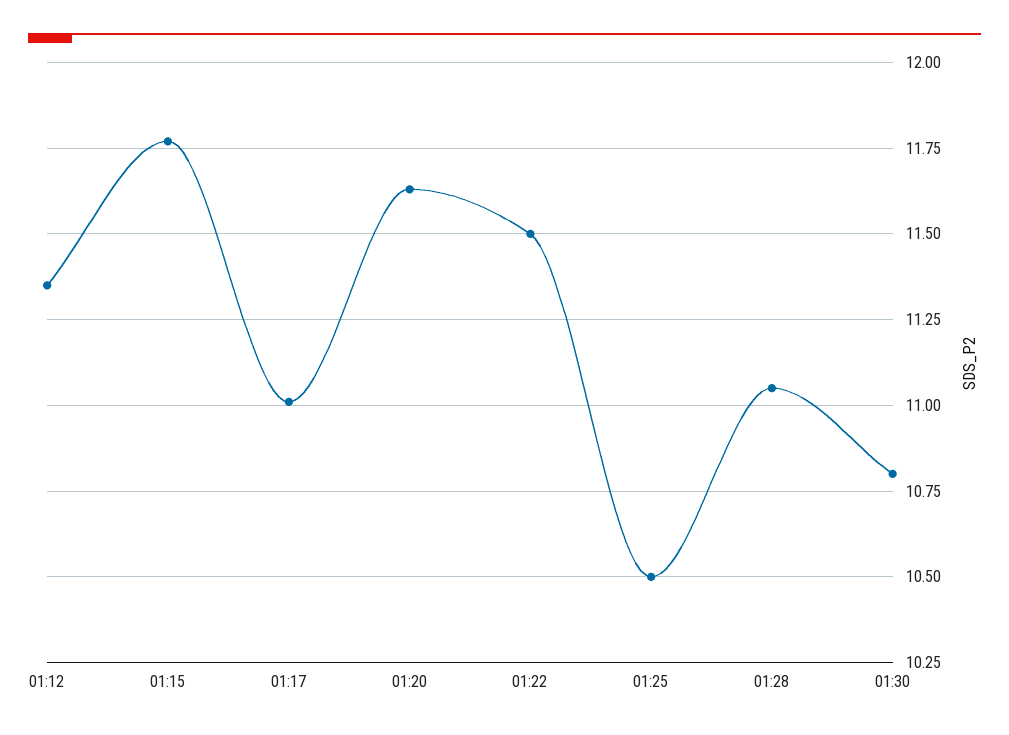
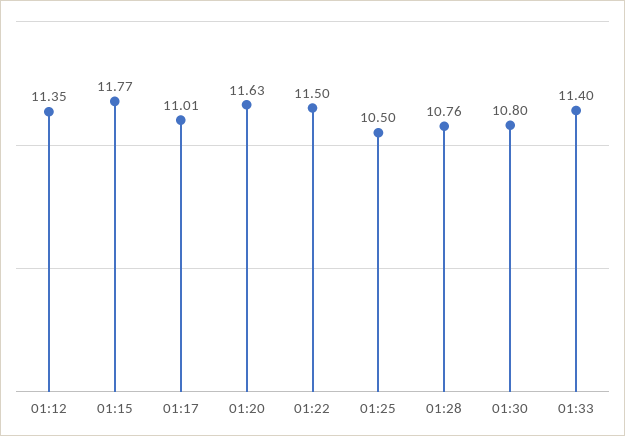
01:28: 11.05 -> 10.76
01:33: none -> 11.4

